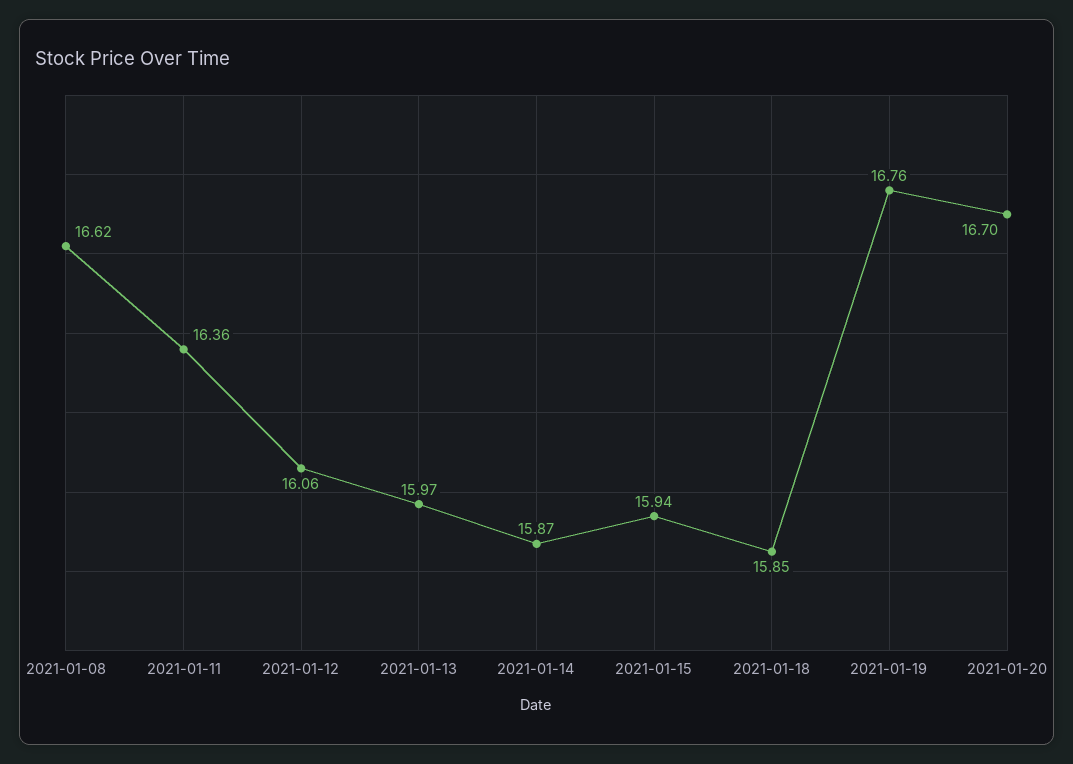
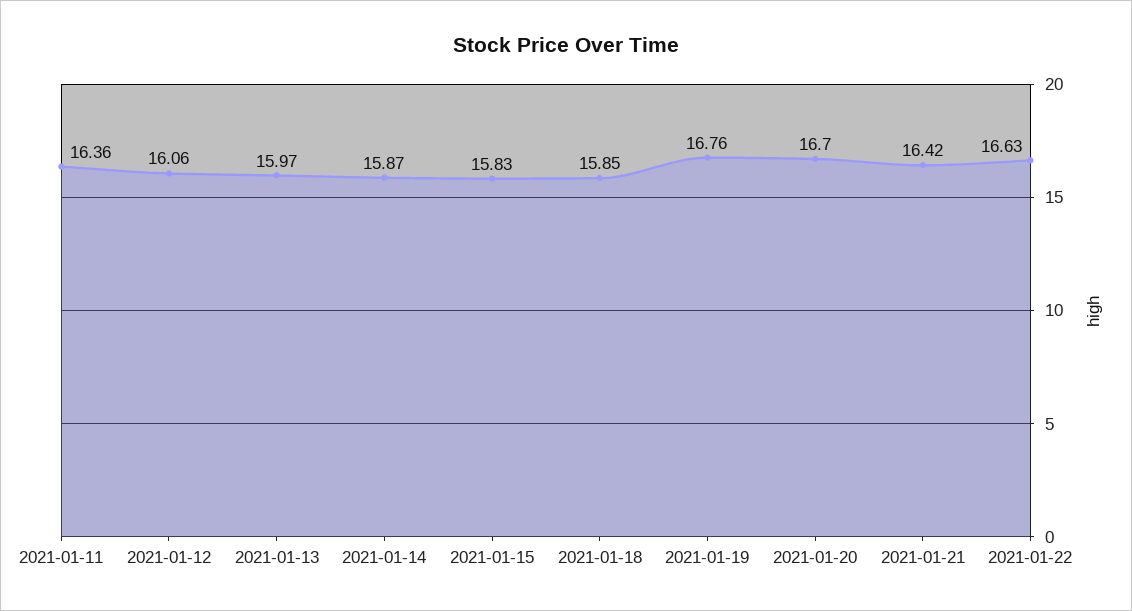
2021-01-08: 16.62 -> none
2021-01-15: 15.94 -> 15.83
2021-01-21: none -> 16.42
2021-01-22: none -> 16.63

